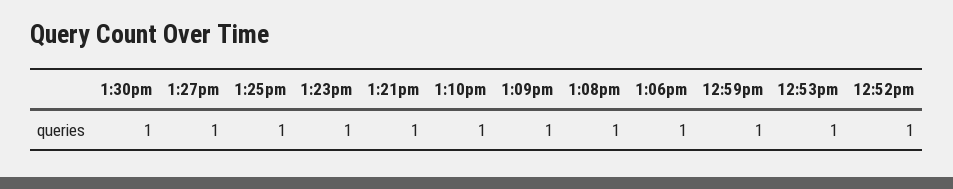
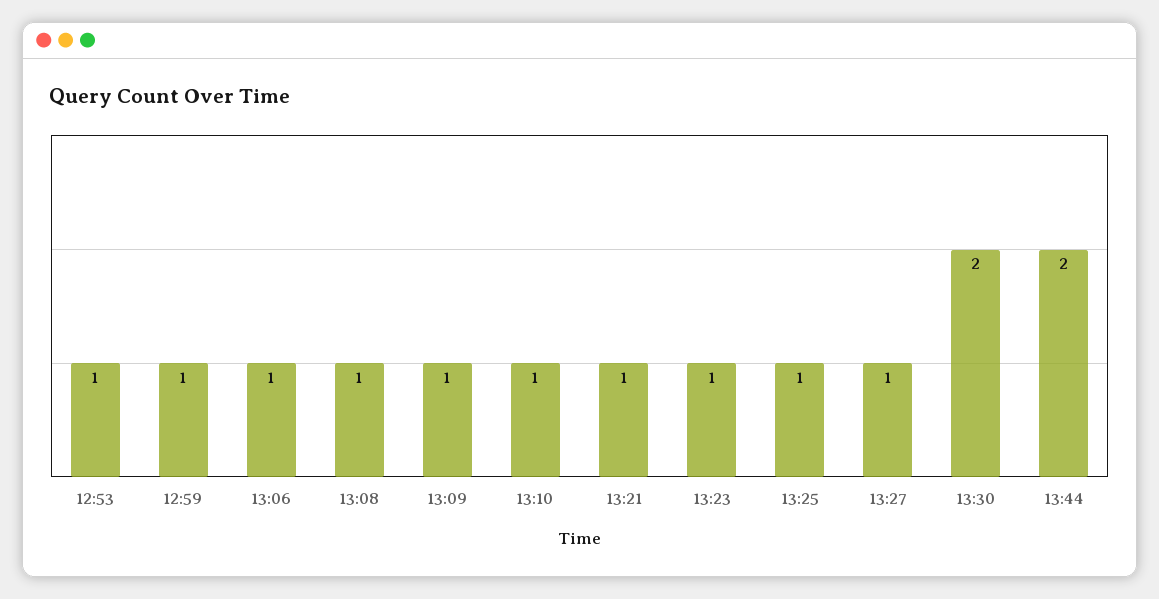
1:30pm: 1 -> 2
12:52pm: 1 -> none
13:44: none -> 2

